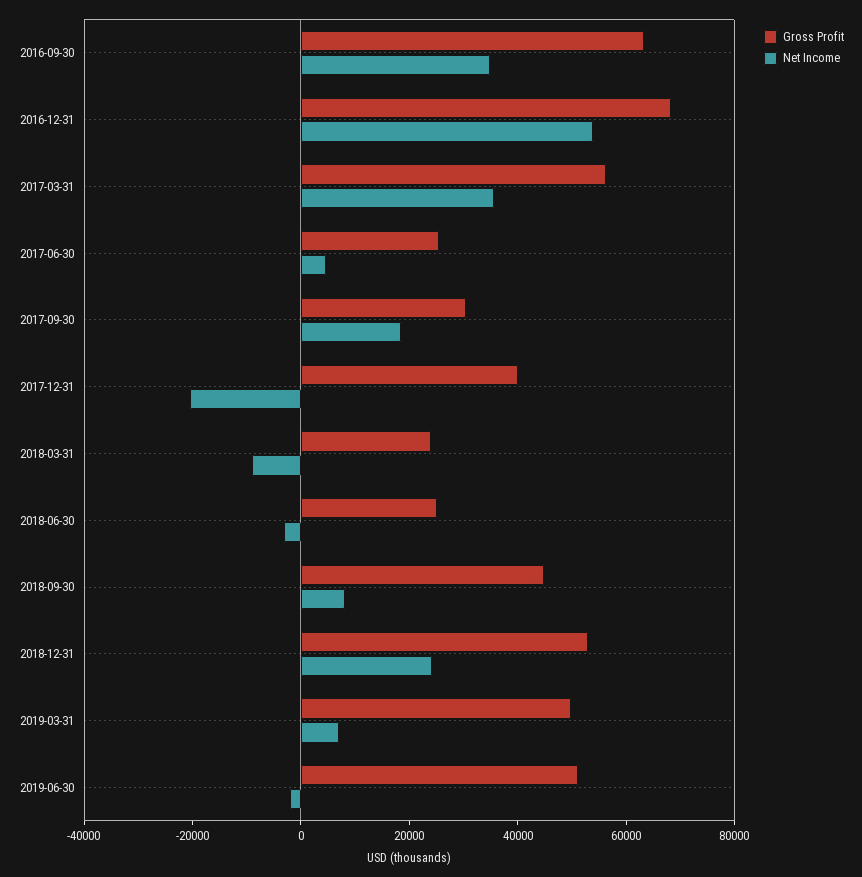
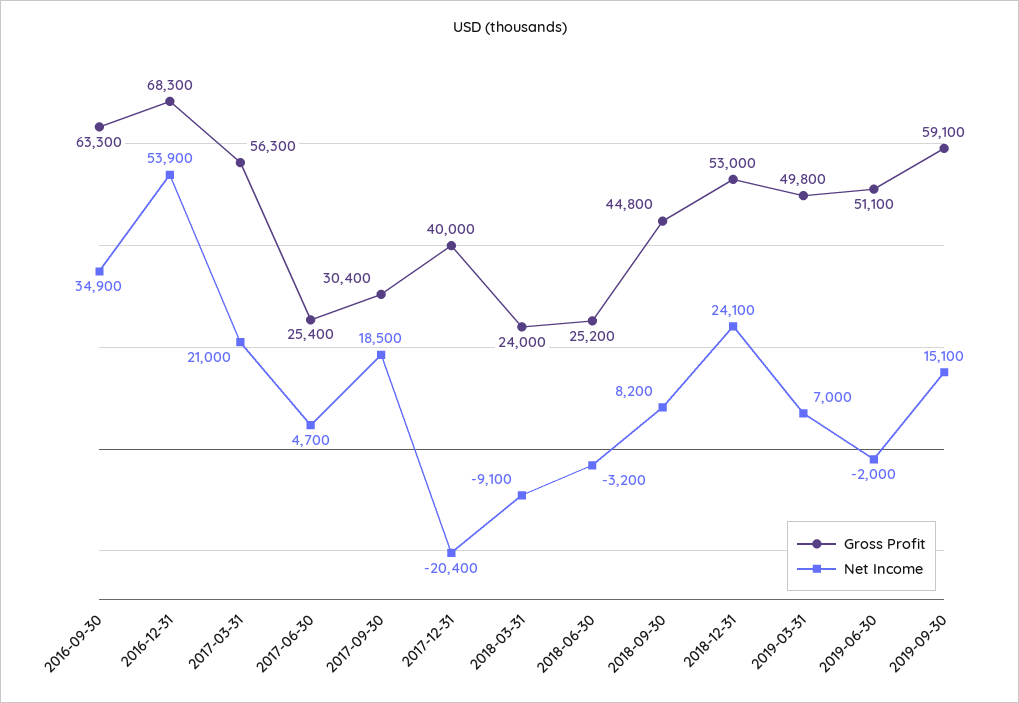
Net Income, 2017-03-31: 35000 -> 21000
Gross Profit, 2019-09-30: none -> 59100
Net Income, 2019-09-30: none -> 15100

